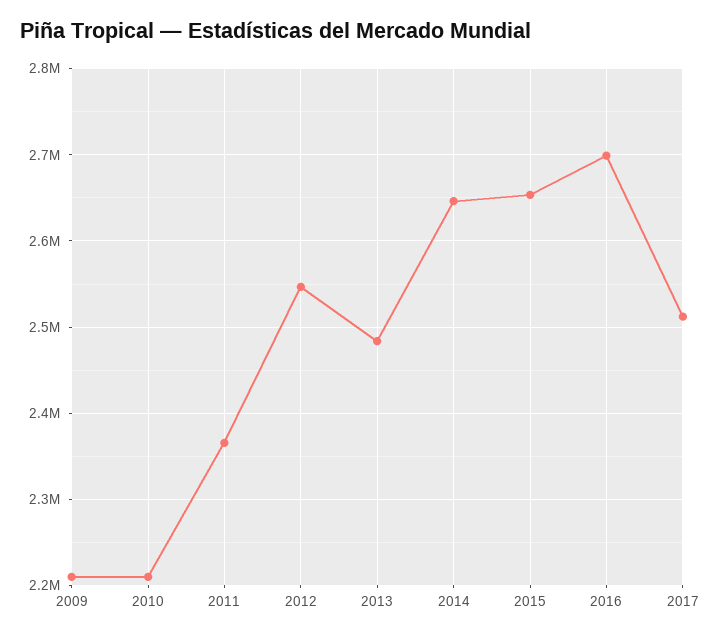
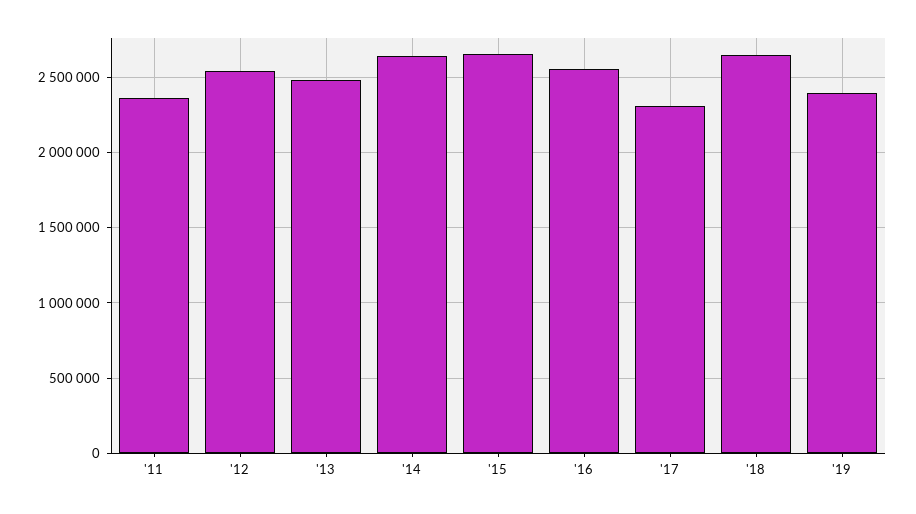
2009: 2210000 -> none
2010: 2210000 -> none
2016: 2700000 -> 2550000
2017: 2510000 -> 2300000
'18: none -> 2650000
'19: none -> 2400000

